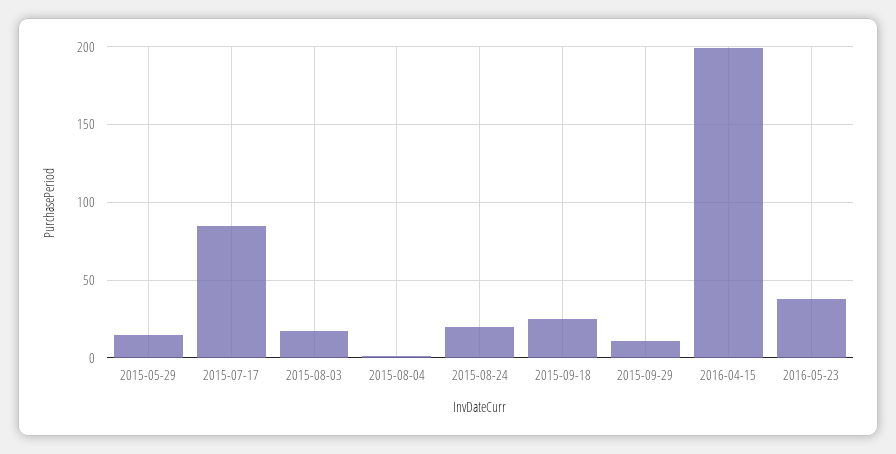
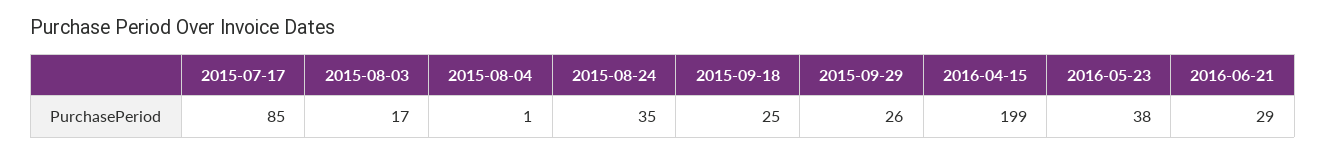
2015-05-29: 15 -> none
2015-08-24: 20 -> 35
2015-09-29: 10 -> 26
2016-06-21: none -> 29

